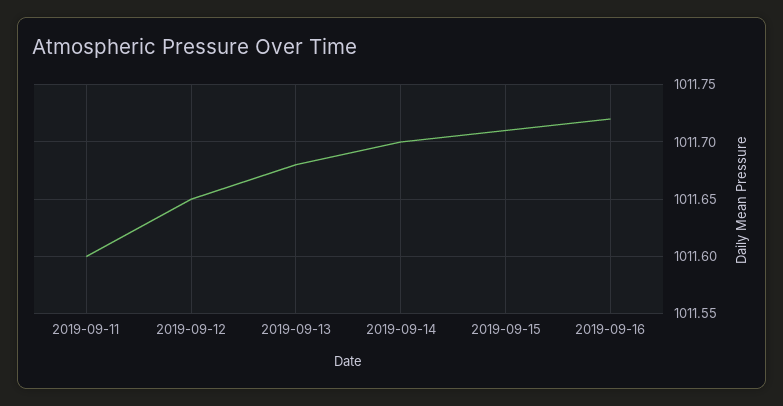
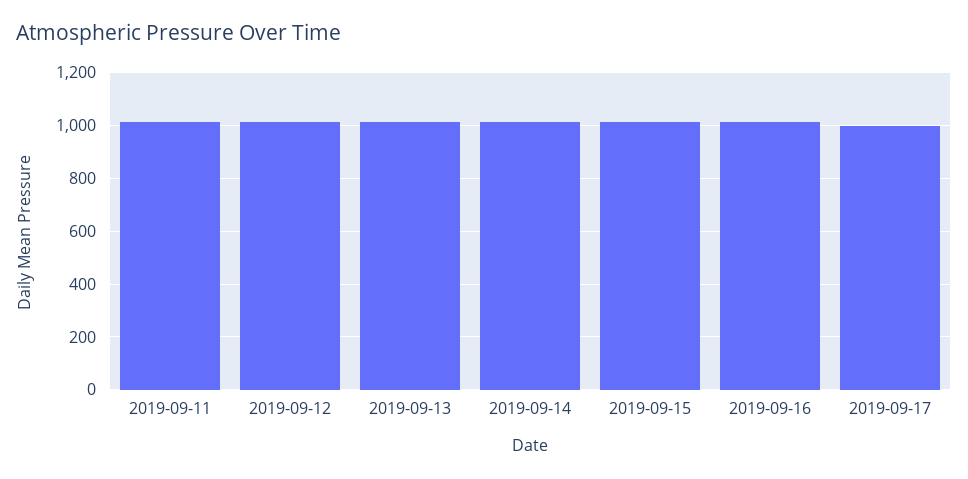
2019-09-17: none -> 1000

